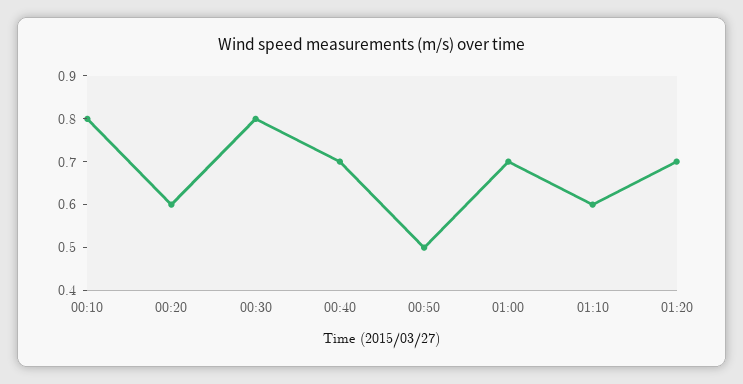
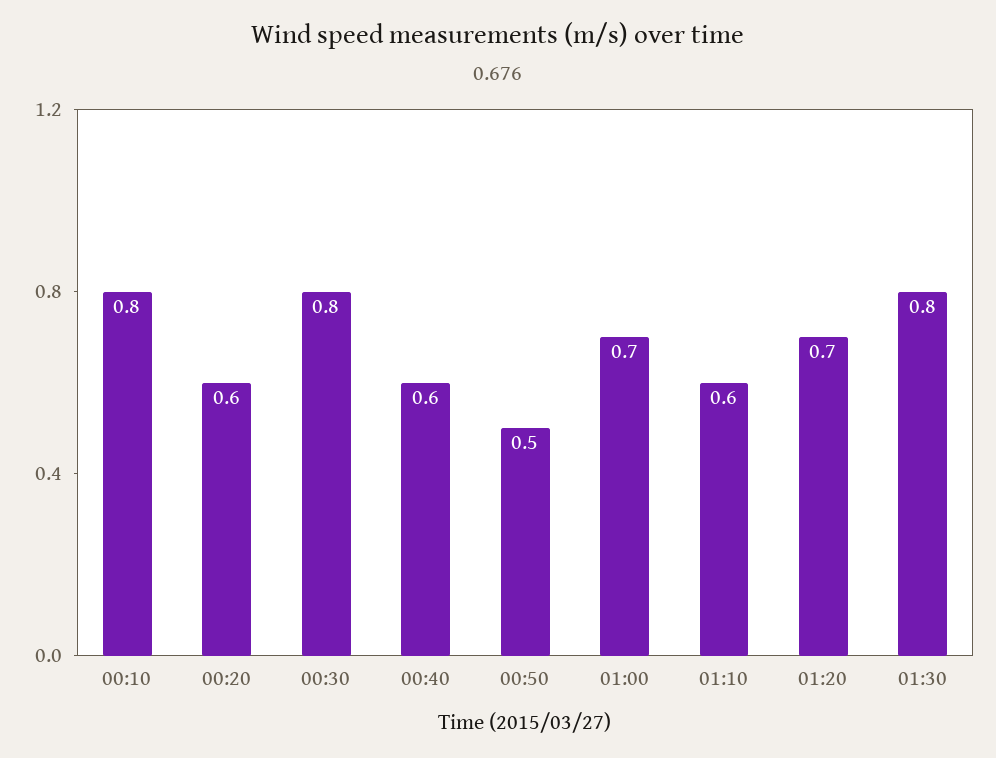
00:40: 0.7 -> 0.6
01:30: none -> 0.8

